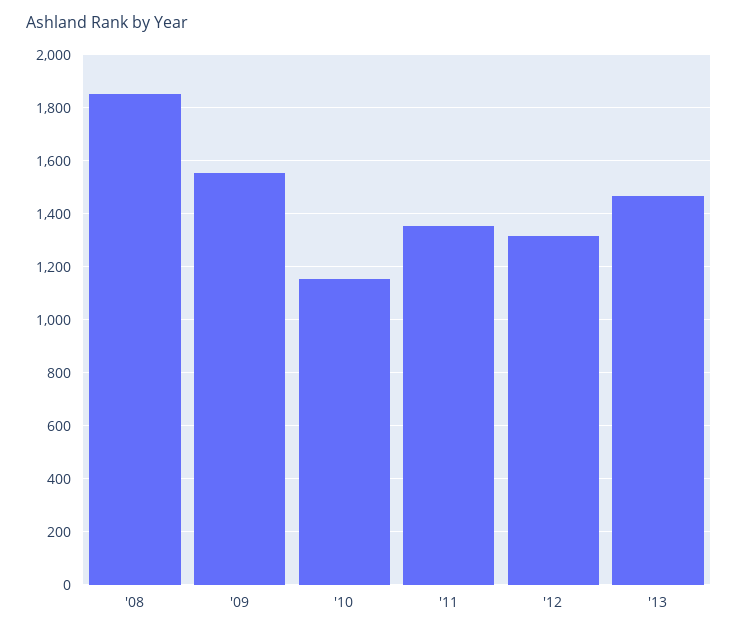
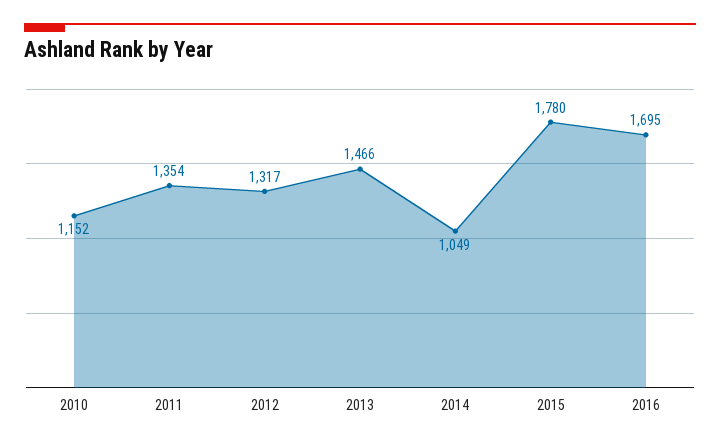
'08: 1850 -> none
'09: 1550 -> none
2014: none -> 1049
2015: none -> 1780
2016: none -> 1695

